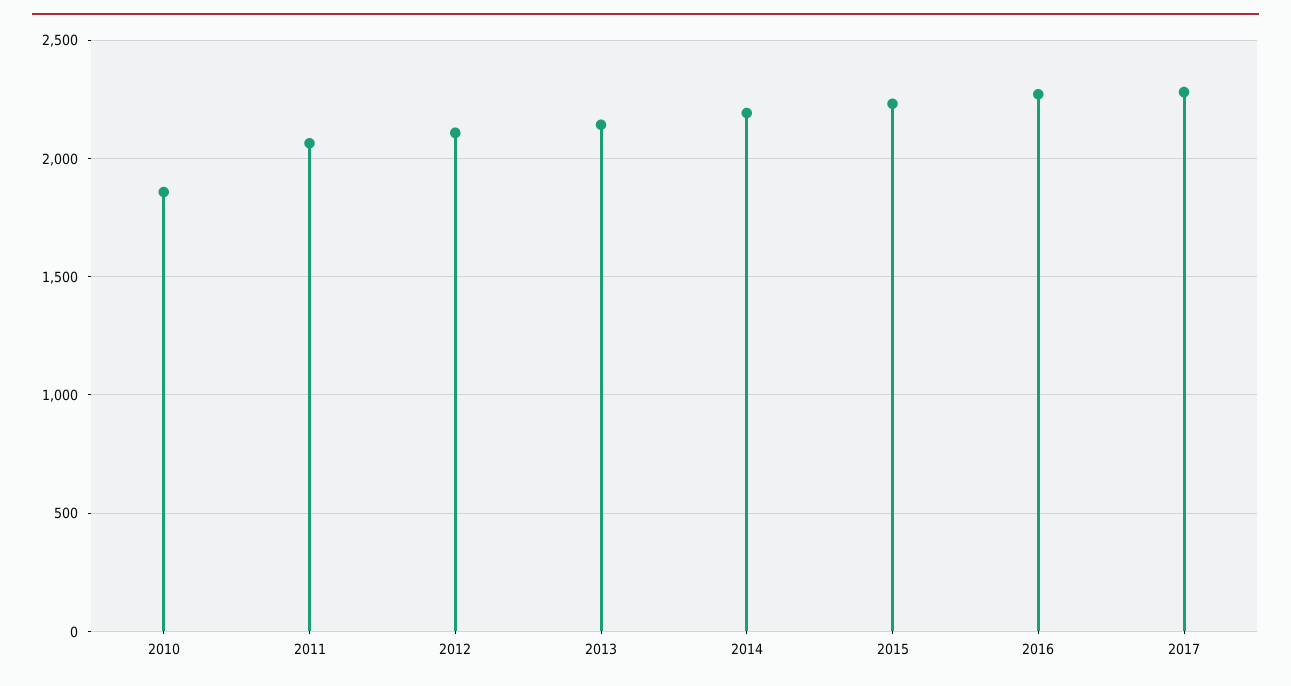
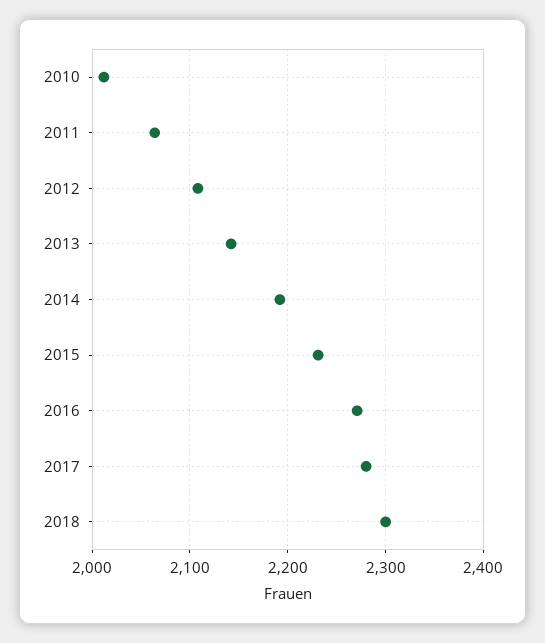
2010: 1850 -> 2010
2018: none -> 2300

